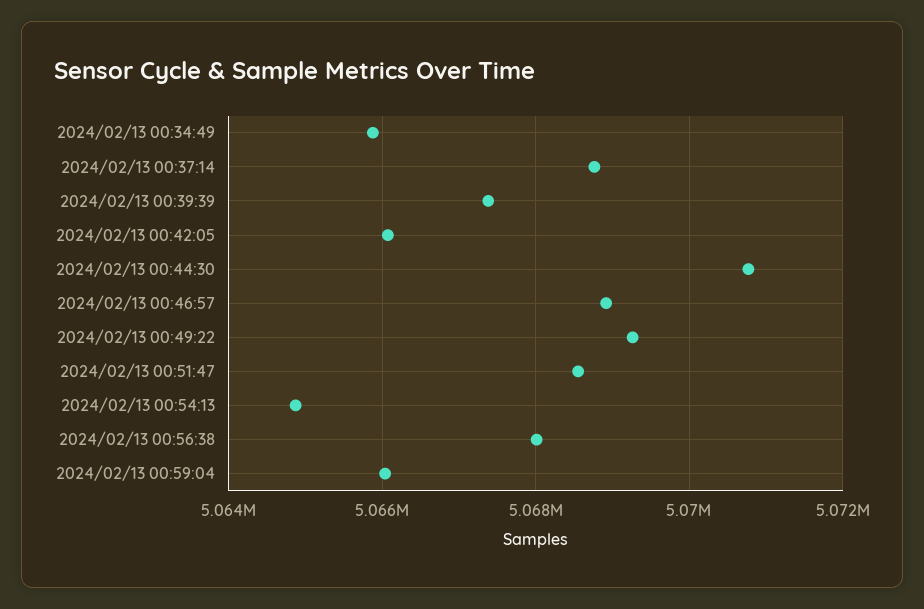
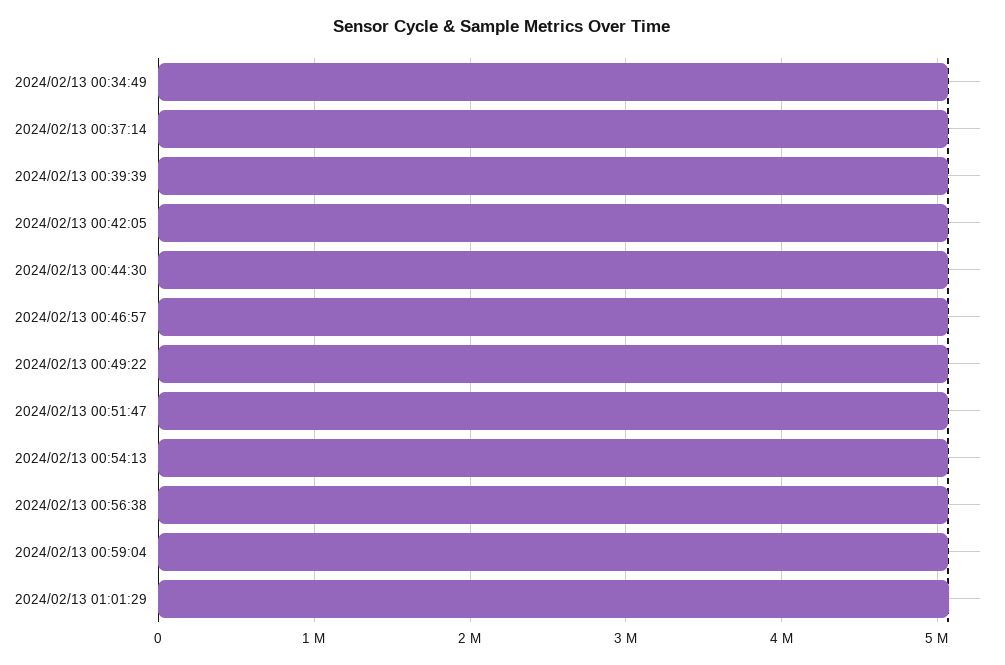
2024/02/13 01:01:29: none -> 5100000

